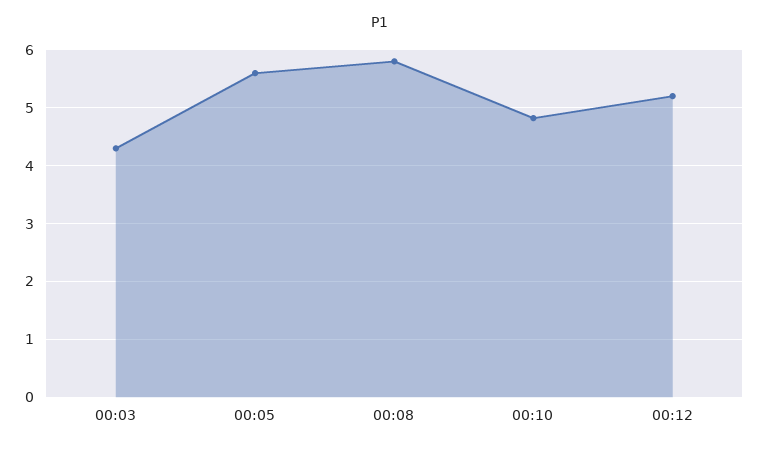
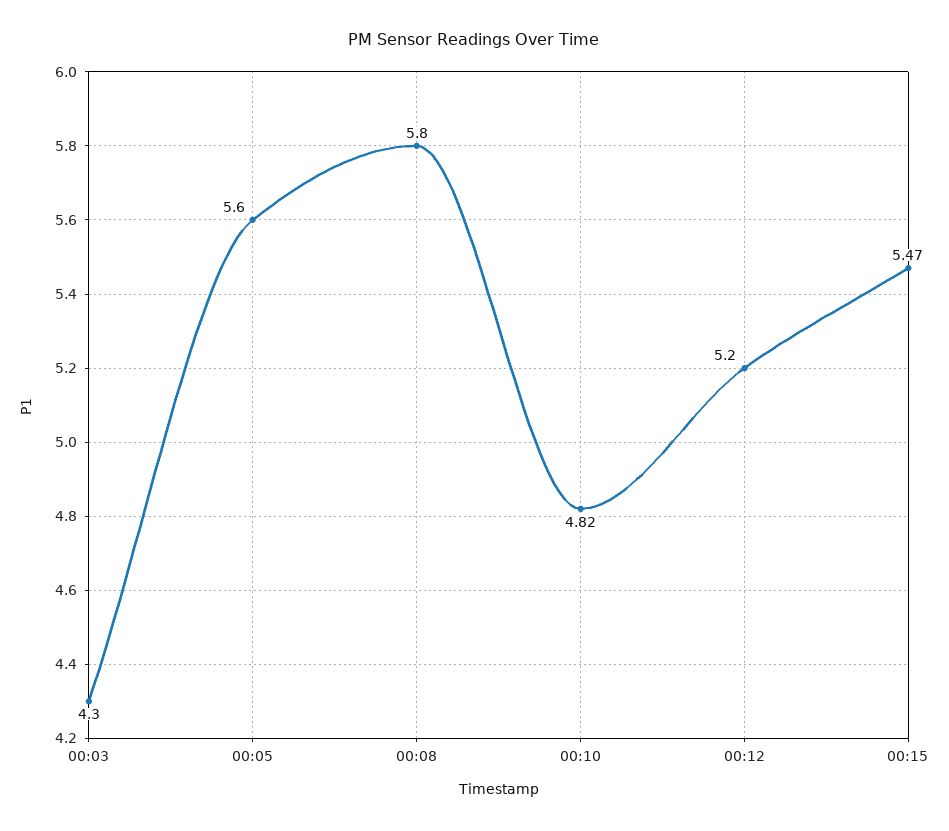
00:15: none -> 5.47

